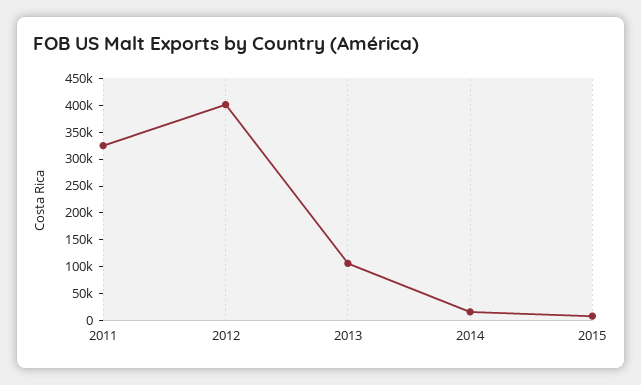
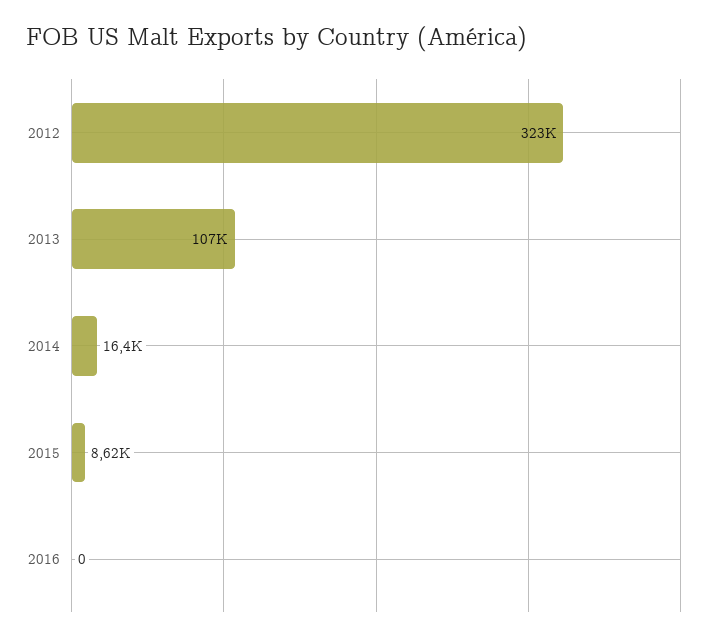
2011: 325000 -> none
2012: 400000 -> 323000
2016: none -> 0

